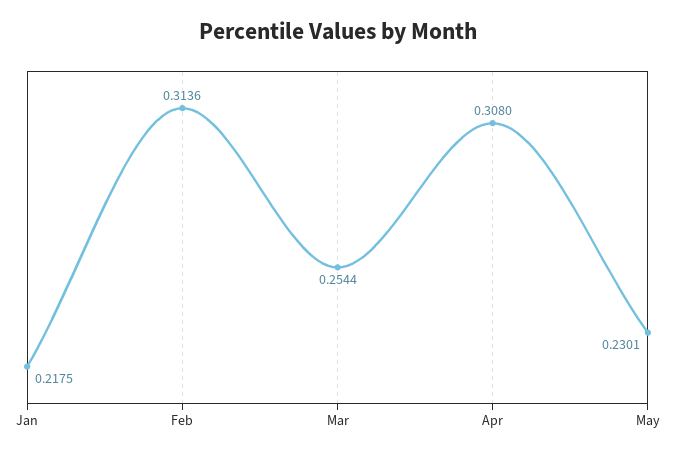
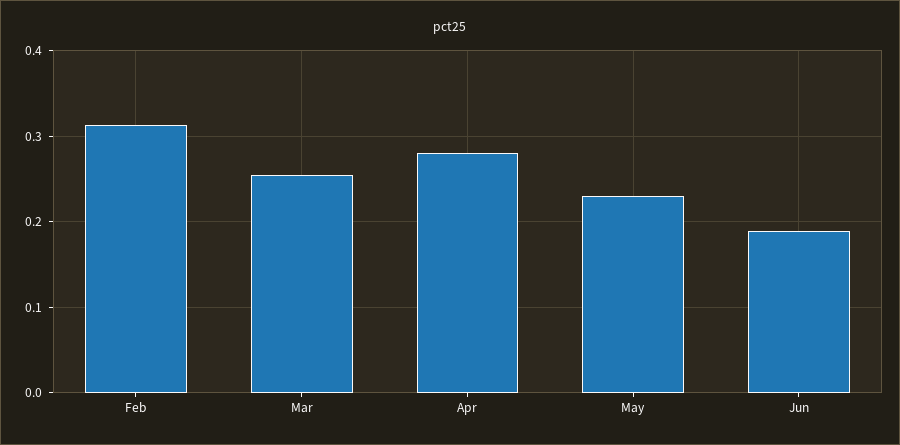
Jan: 0.2175 -> none
Apr: 0.308 -> 0.28
Jun: none -> 0.19

